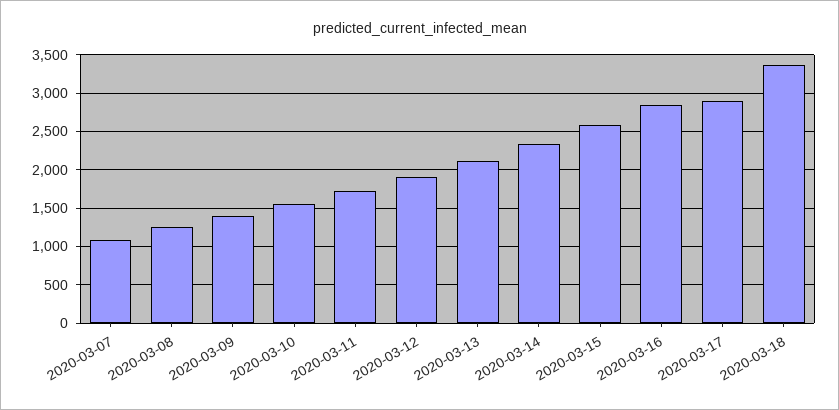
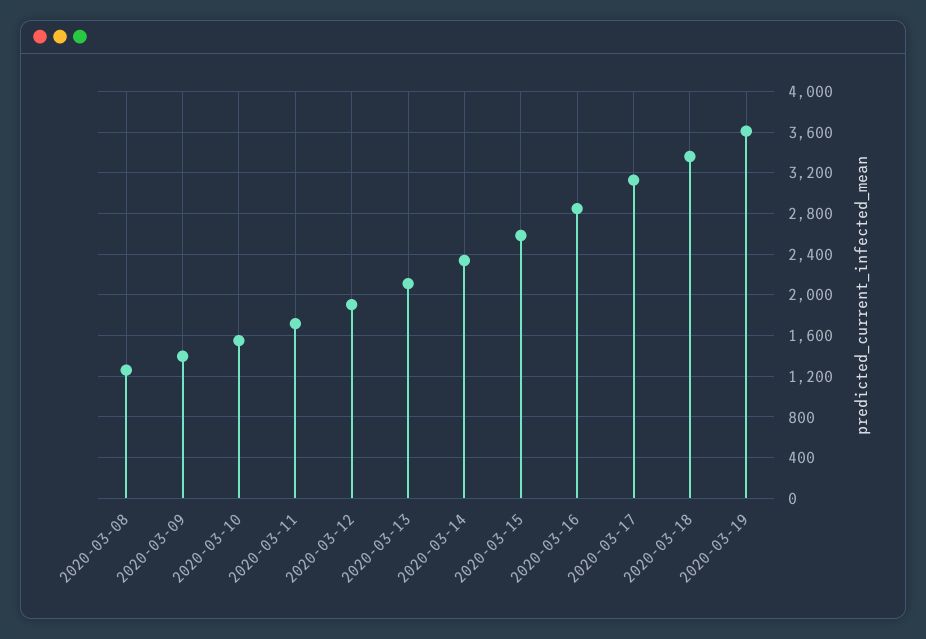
2020-03-07: 1100 -> none
2020-03-17: 2900 -> 3100
2020-03-19: none -> 3600

